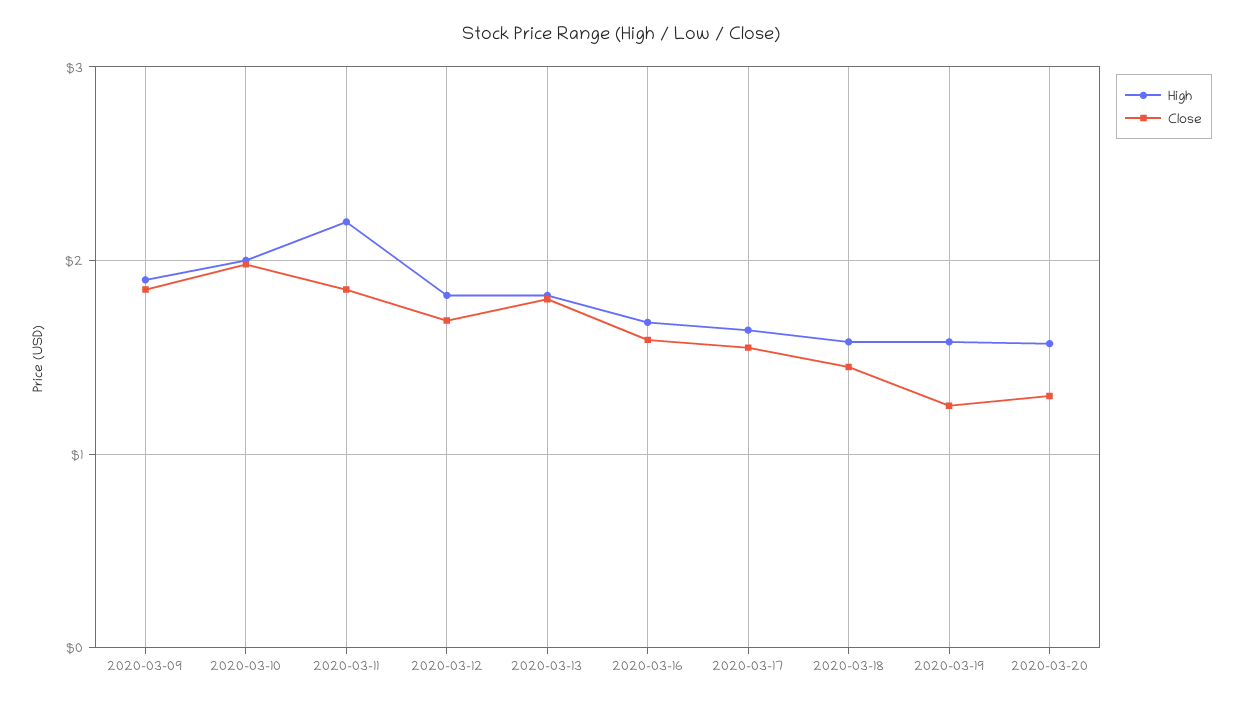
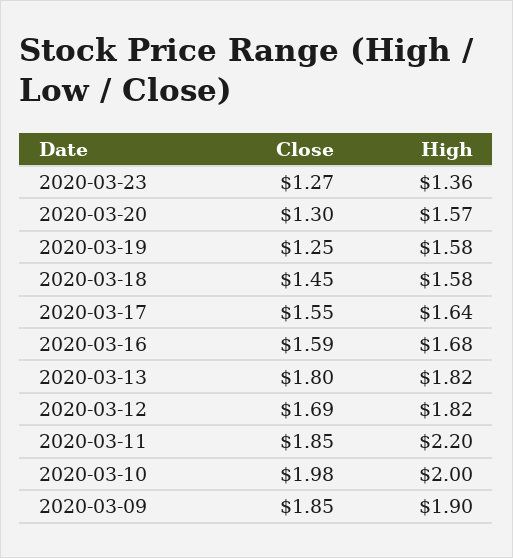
Close, 2020-03-23: none -> 1.27
High, 2020-03-23: none -> 1.36

